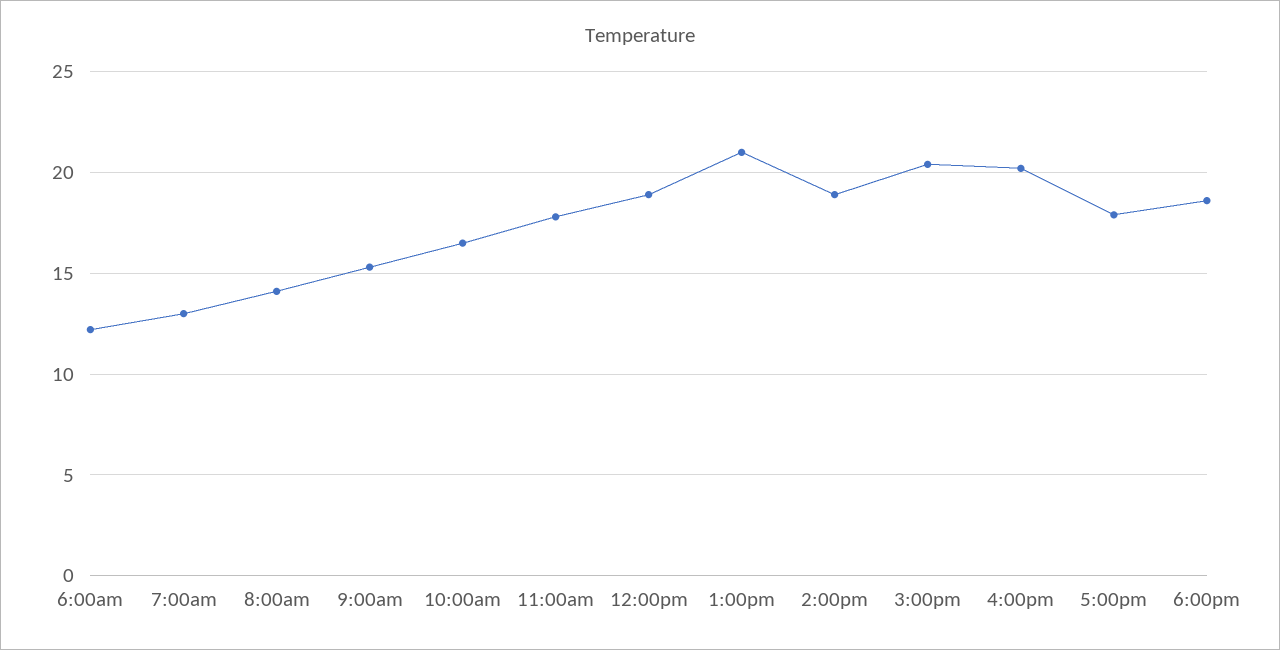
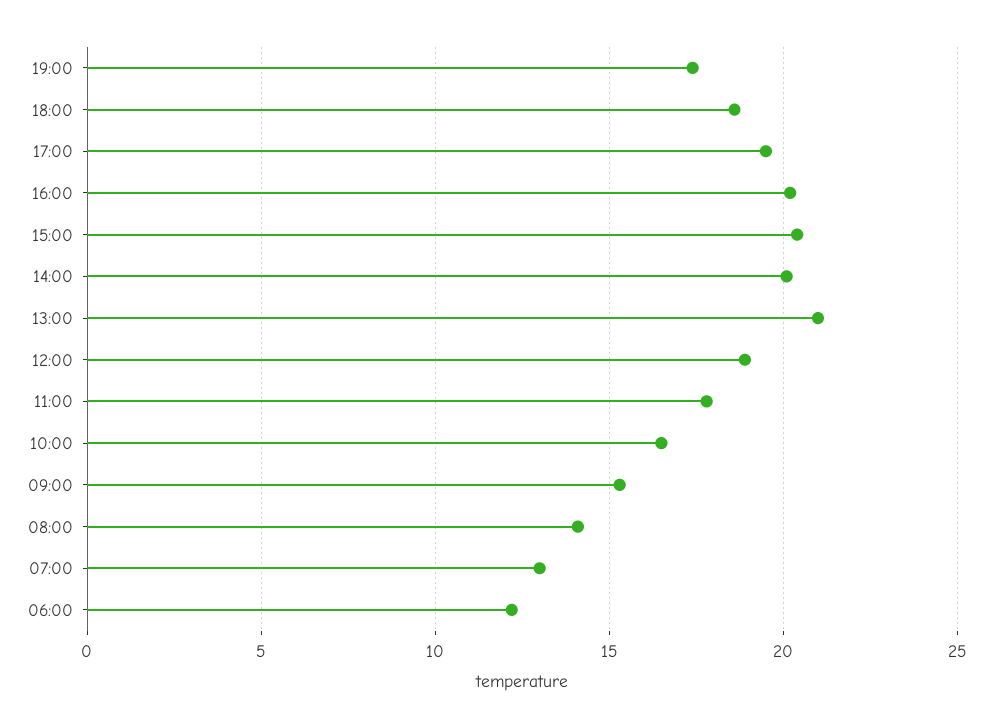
2:00pm: 19 -> 20
5:00pm: 18 -> 19.5
19:00: none -> 17.5

